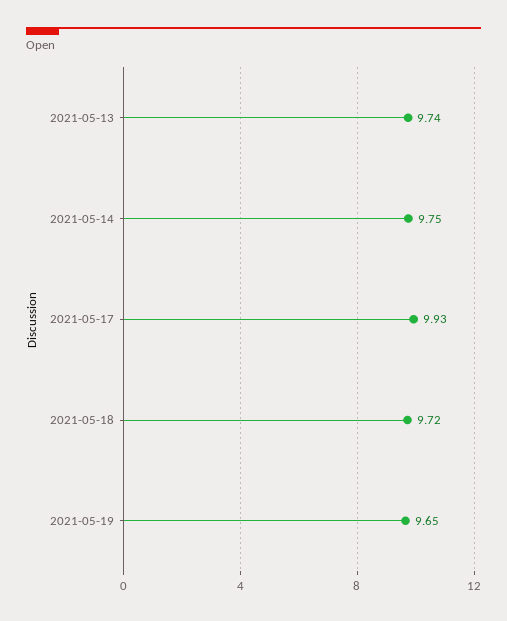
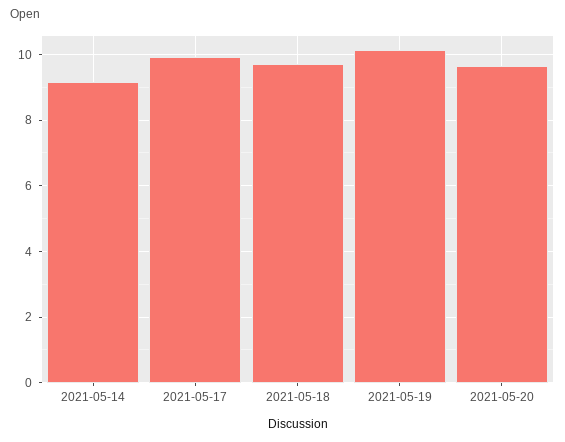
2021-05-13: 9.74 -> none
2021-05-14: 9.75 -> 9.2
2021-05-19: 9.65 -> 10.2
2021-05-20: none -> 9.6

